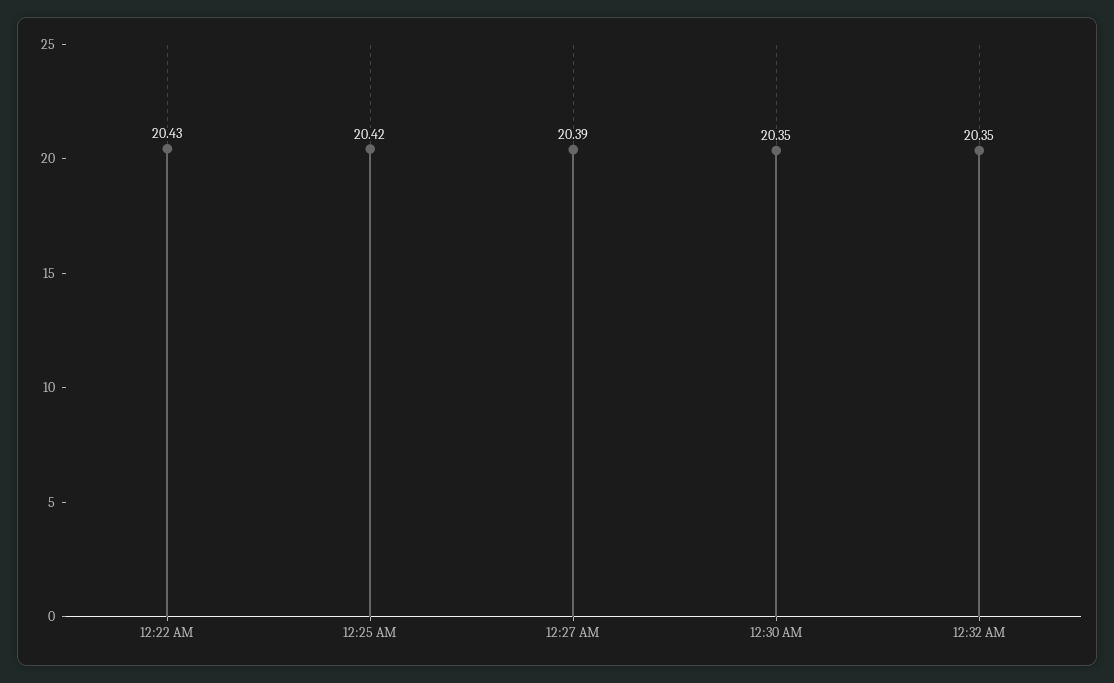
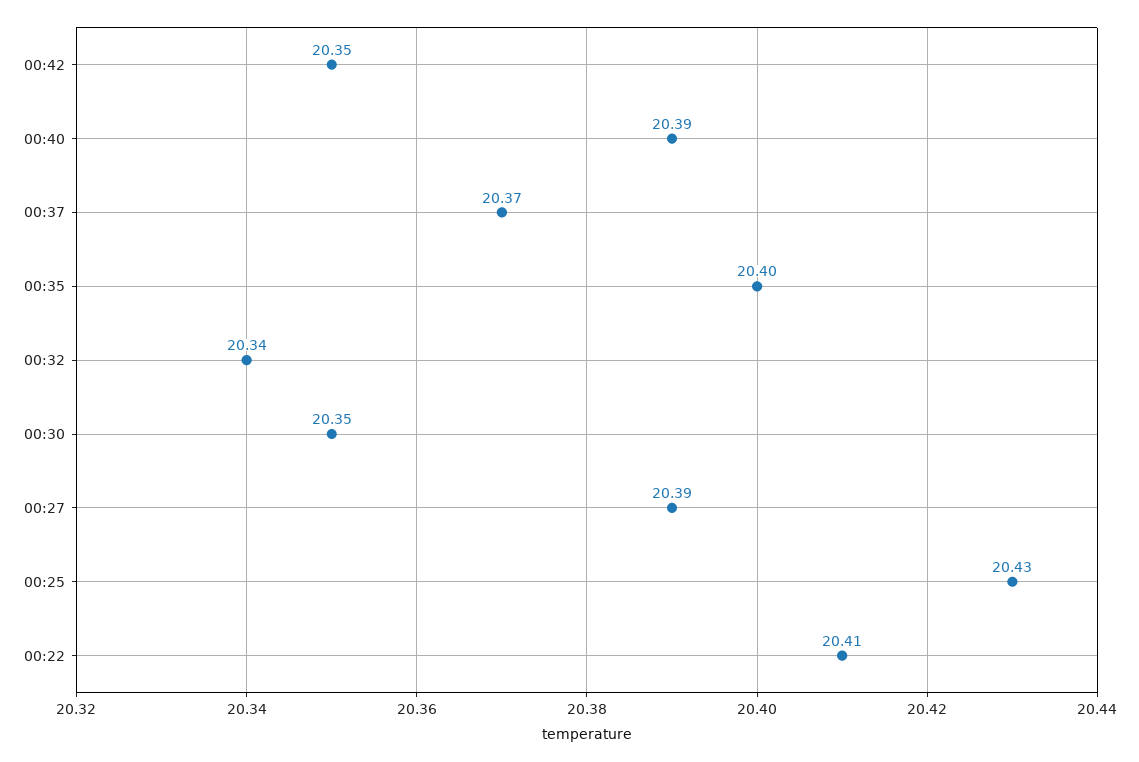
12:22 AM: 20.43 -> 20.41
12:25 AM: 20.42 -> 20.43
12:32 AM: 20.35 -> 20.34
00:42: none -> 20.35
00:40: none -> 20.39
00:37: none -> 20.37
00:35: none -> 20.4

